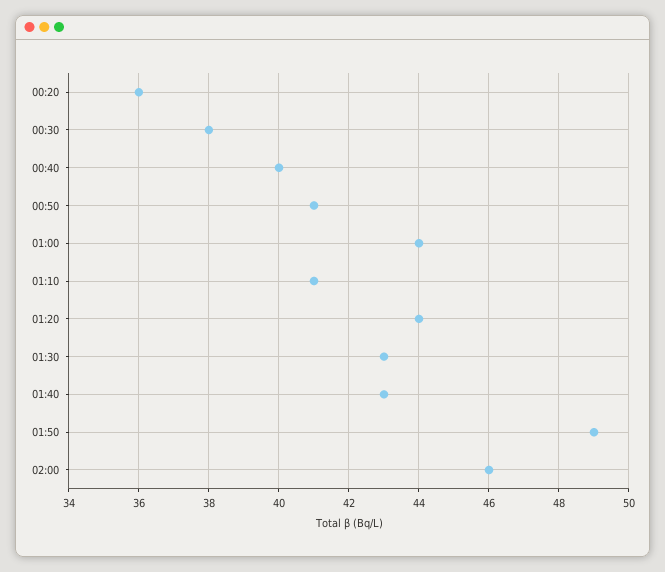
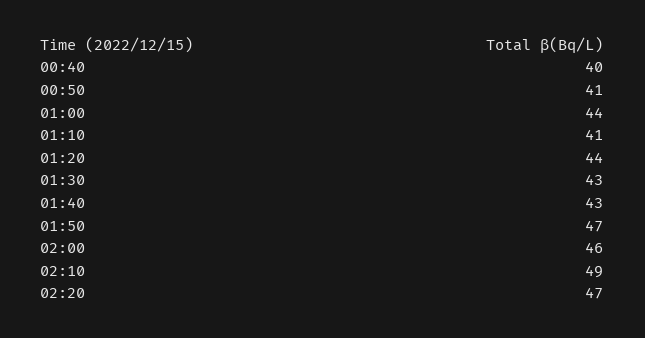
00:20: 36 -> none
00:30: 38 -> none
01:50: 49 -> 47
02:10: none -> 49
02:20: none -> 47

